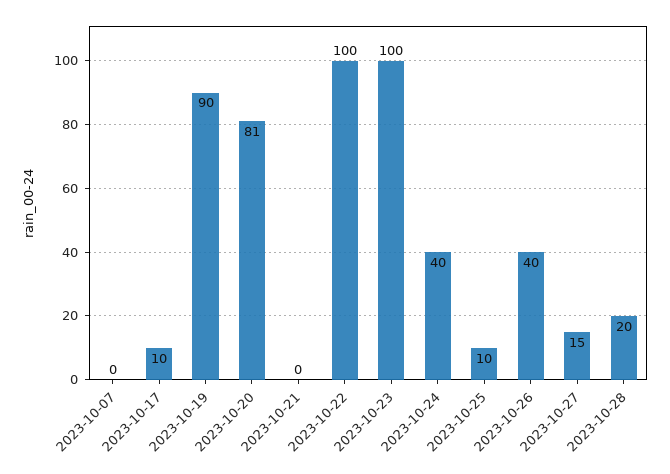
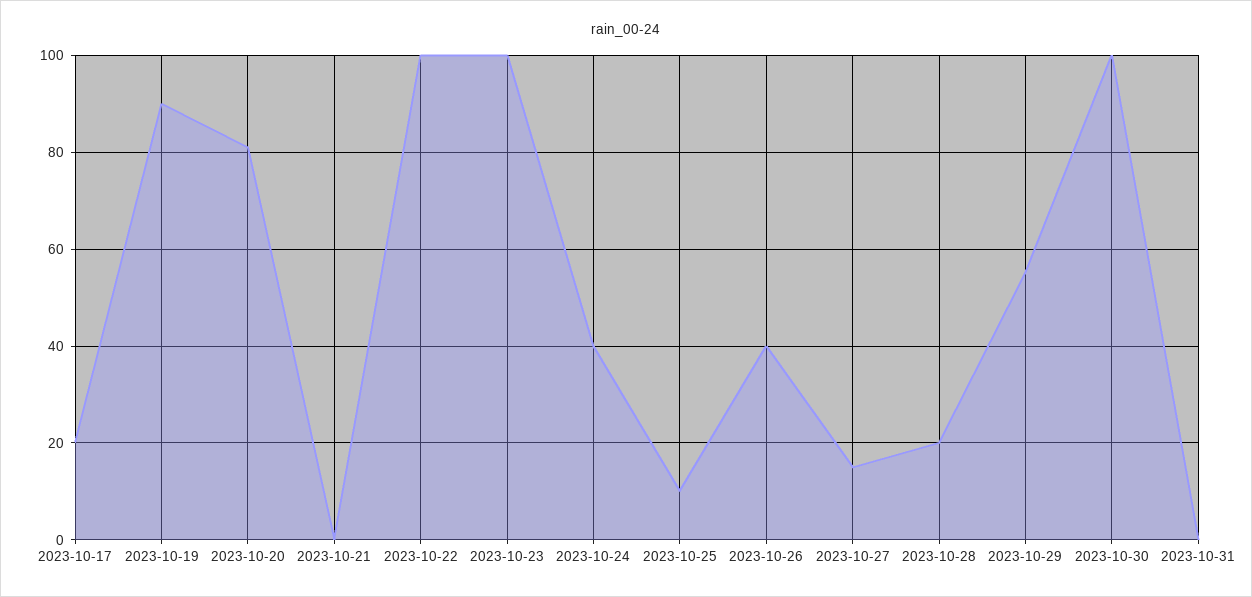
2023-10-07: 0 -> none
2023-10-17: 10 -> 20
2023-10-29: none -> 55
2023-10-30: none -> 100
2023-10-31: none -> 0

